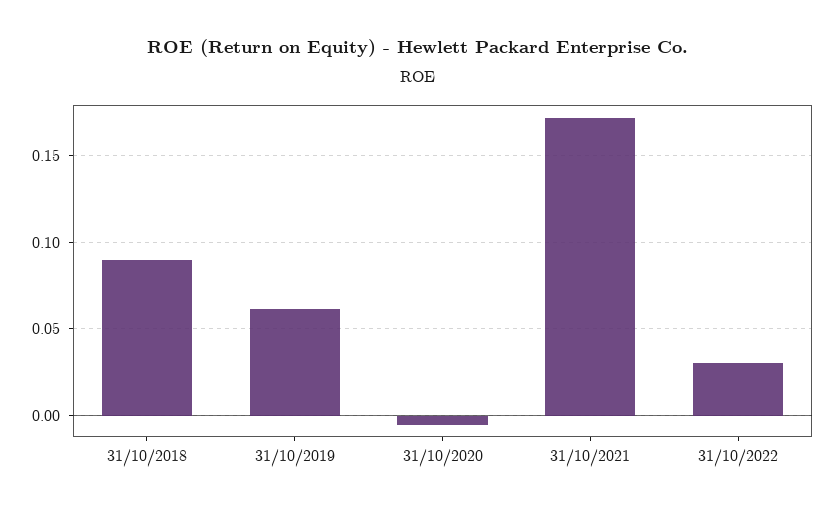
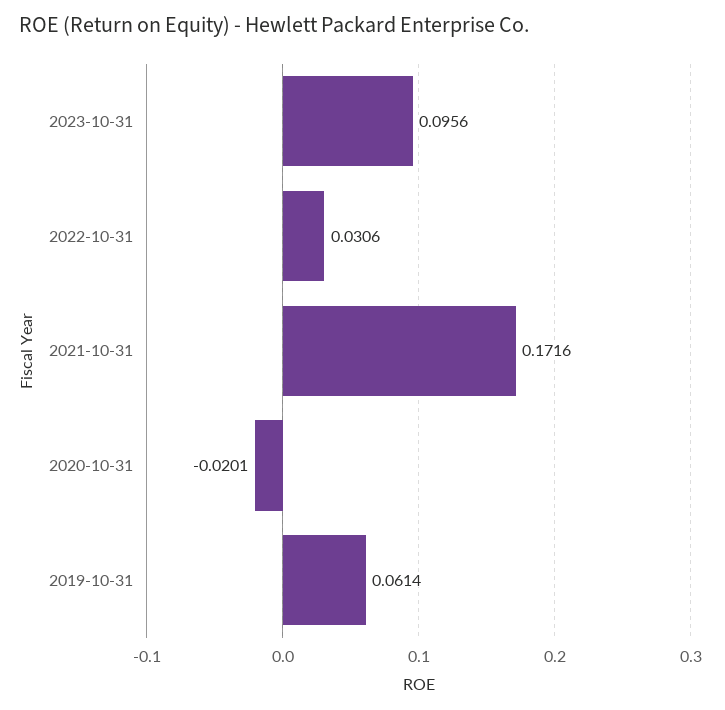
31/10/2018: 0.09 -> none
31/10/2020: -0.005 -> -0.0201
2023-10-31: none -> 0.0956

